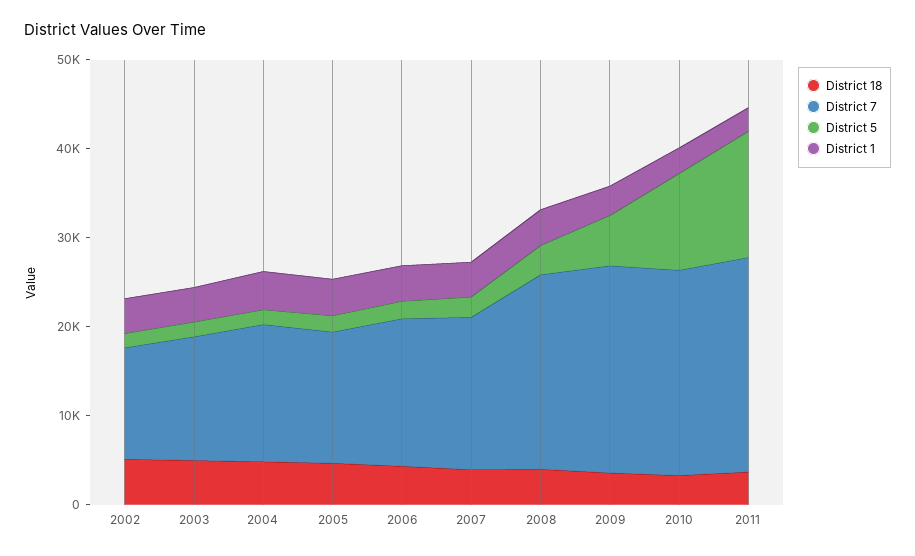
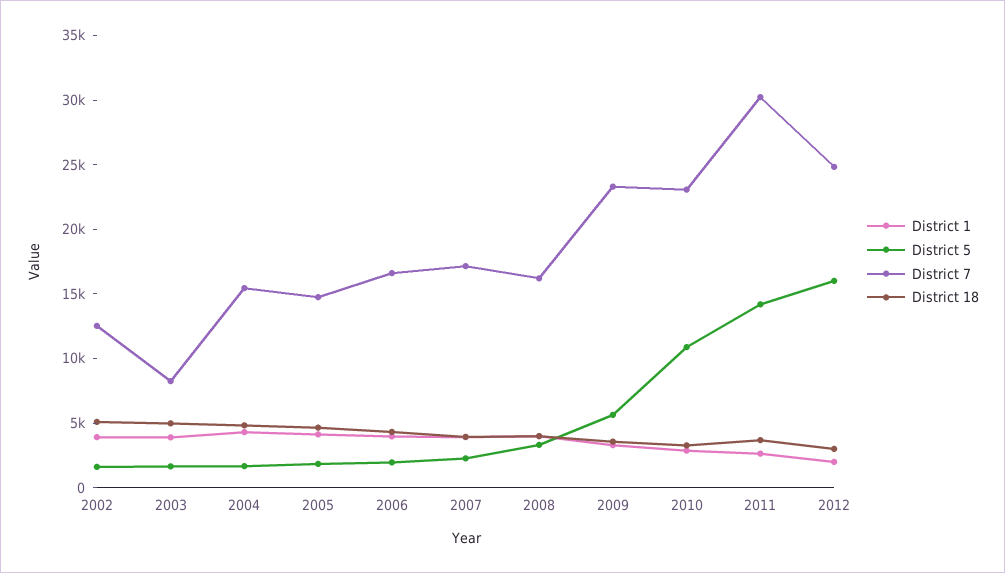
District 7, 2003: 14000 -> 8000
District 7, 2008: 22000 -> 16000
District 7, 2011: 24000 -> 30000
District 1, 2012: none -> 2000
District 5, 2012: none -> 16000
District 7, 2012: none -> 25000
District 18, 2012: none -> 3000

